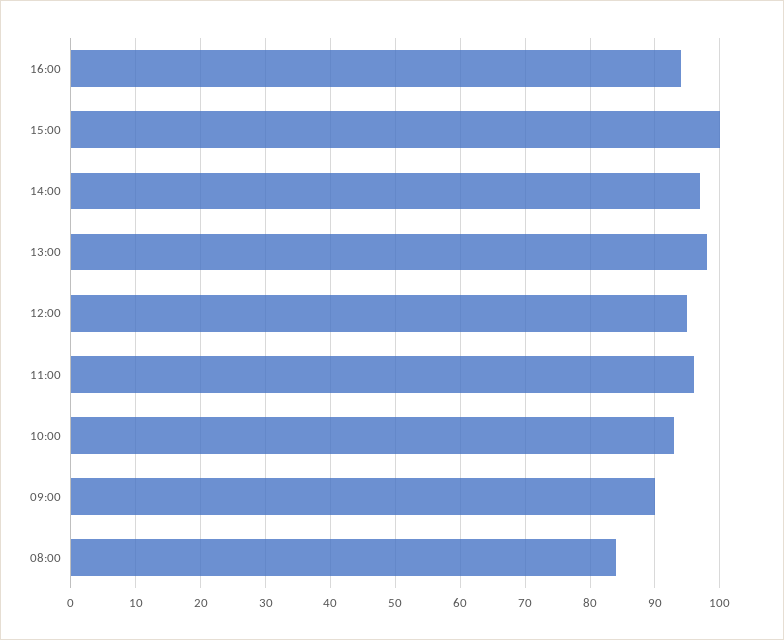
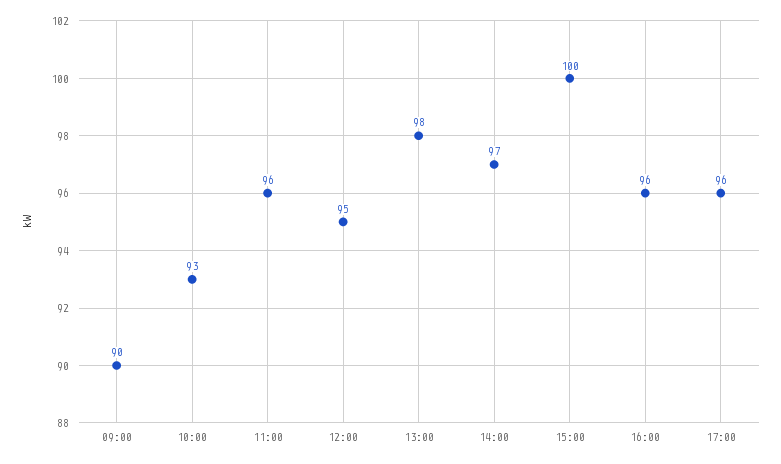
16:00: 94 -> 96
08:00: 84 -> none
17:00: none -> 96

